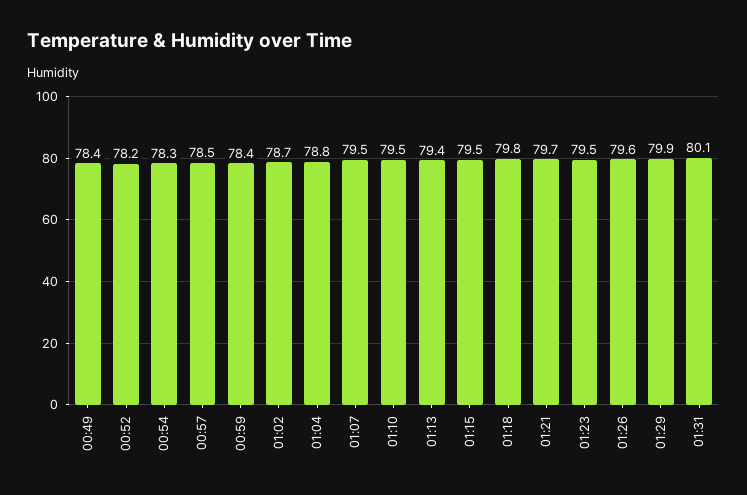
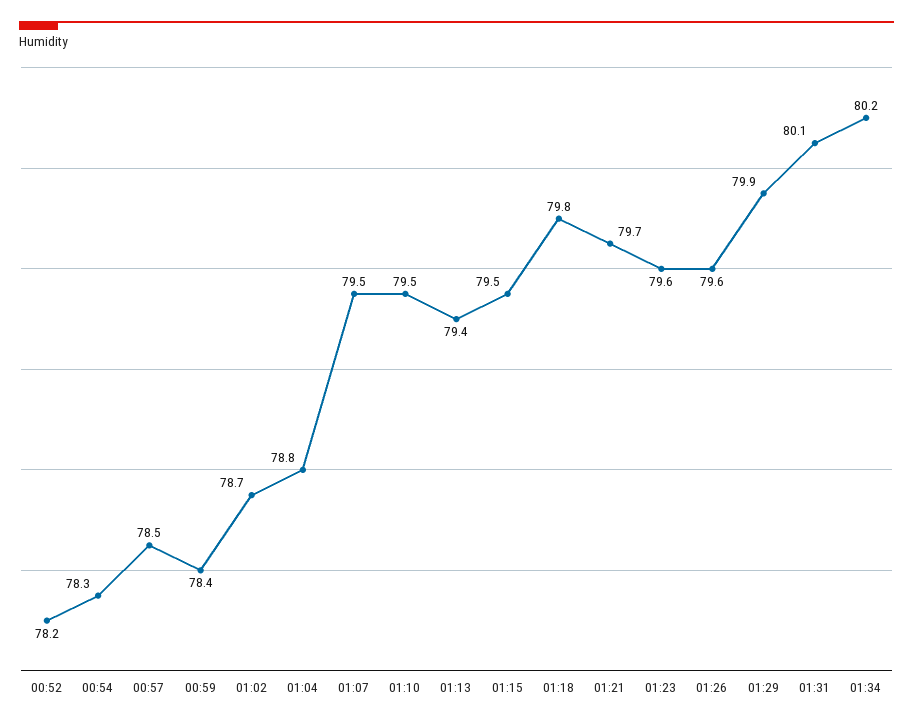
00:49: 78.4 -> none
01:23: 79.5 -> 79.6
01:34: none -> 80.2

